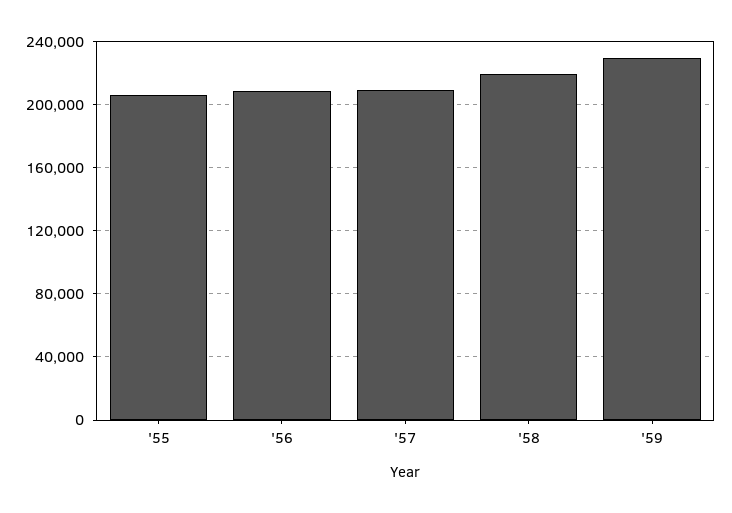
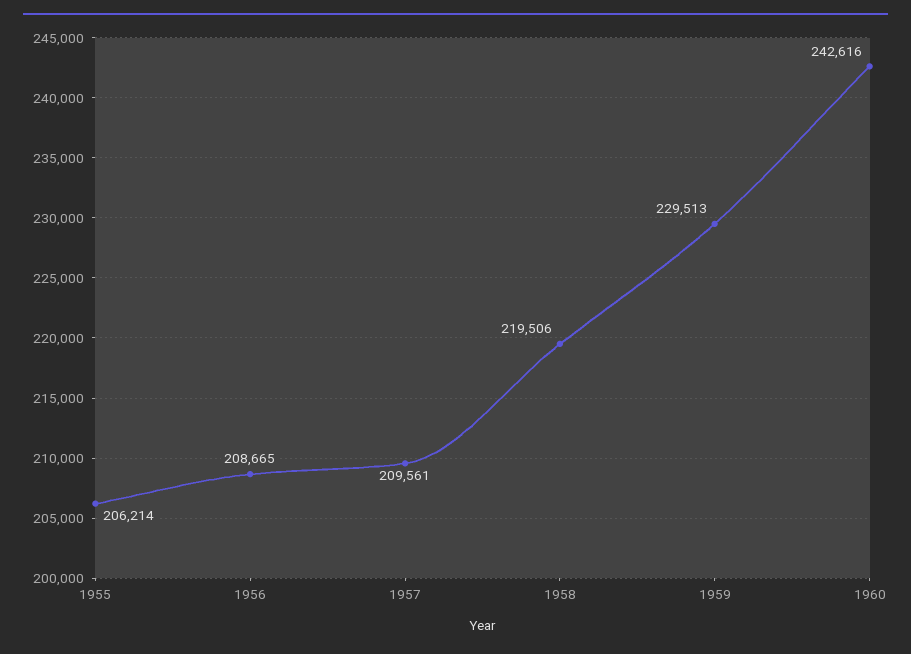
1960: none -> 242616

